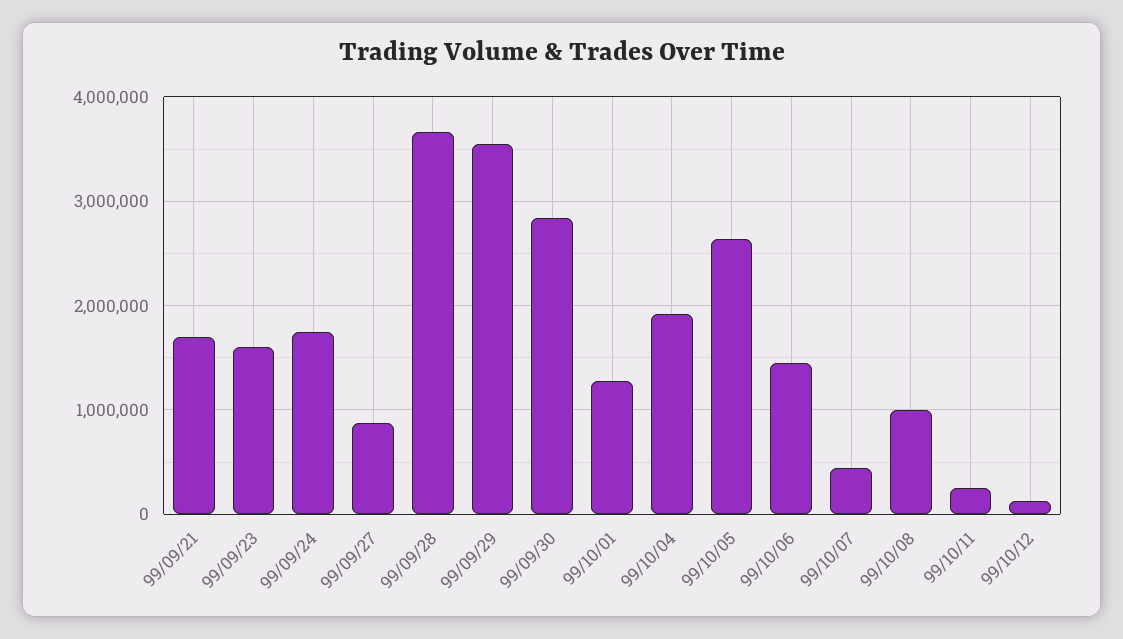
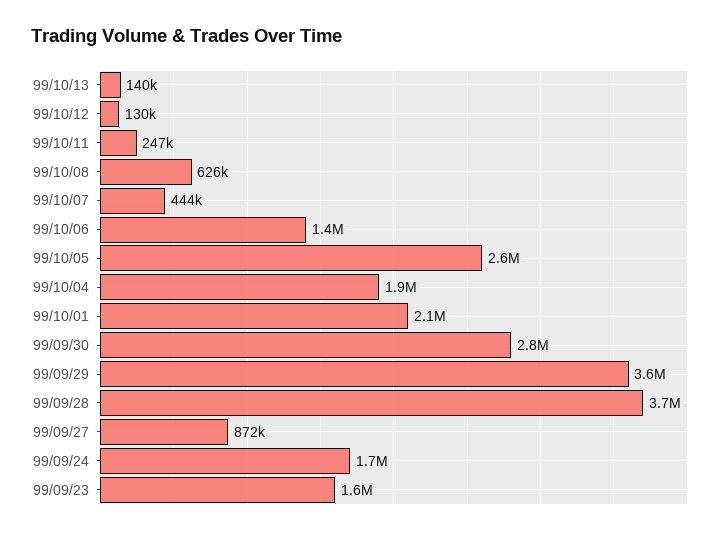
99/09/21: 1700000 -> none
99/10/01: 1300000 -> 2100000
99/10/08: 1000000 -> 626000
99/10/13: none -> 140000

